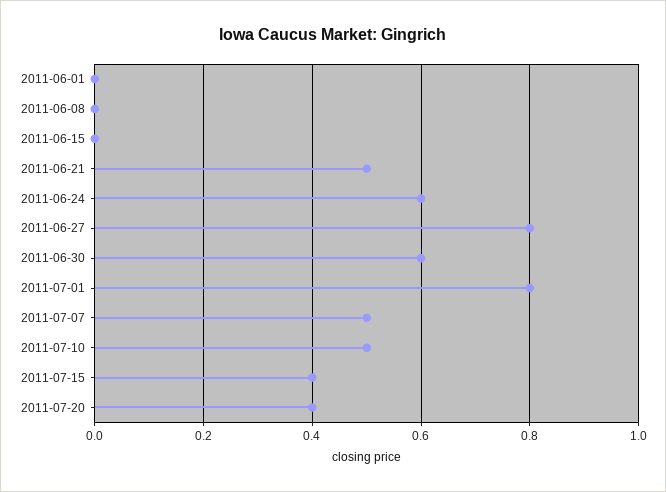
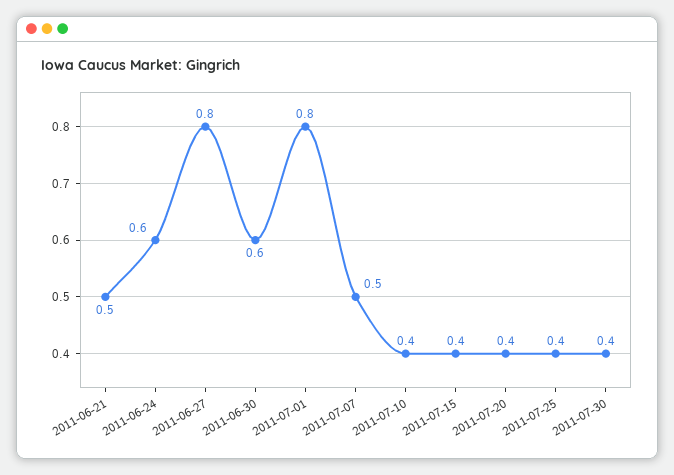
2011-06-01: 0 -> none
2011-06-08: 0 -> none
2011-06-15: 0 -> none
2011-07-10: 0.5 -> 0.4
2011-07-25: none -> 0.4
2011-07-30: none -> 0.4

